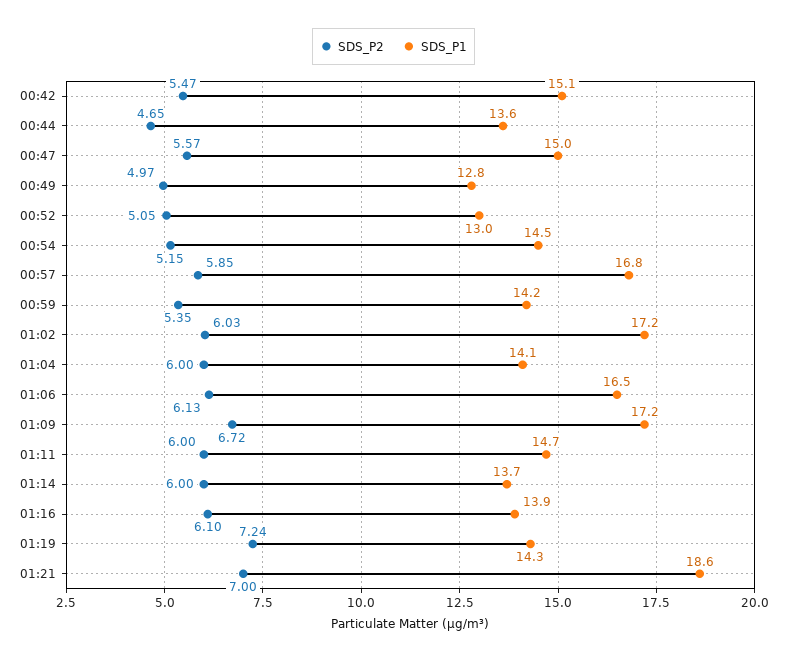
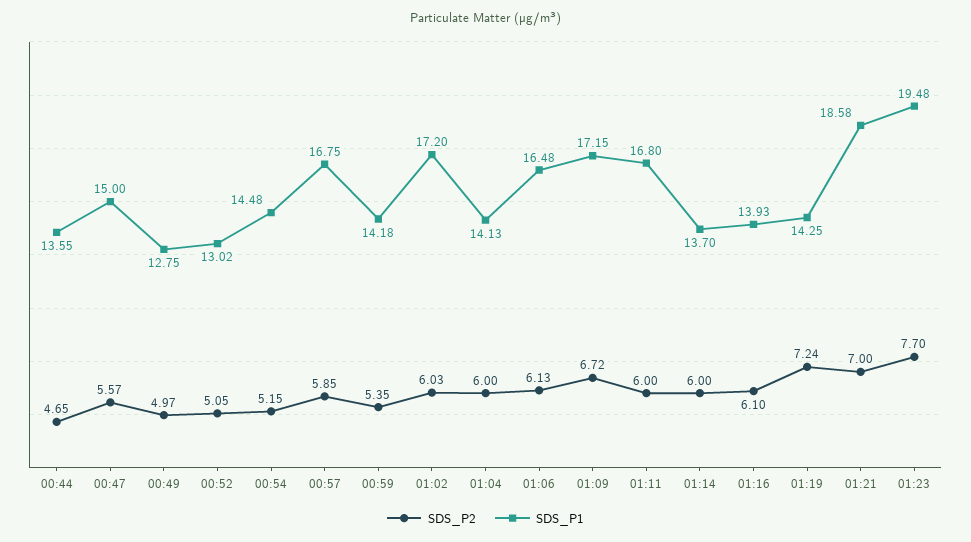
SDS_P2, 00:42: 5.47 -> none
SDS_P1, 00:42: 15.1 -> none
SDS_P1, 01:11: 14.7 -> 16.8
SDS_P2, 01:23: none -> 7.7
SDS_P1, 01:23: none -> 19.48

